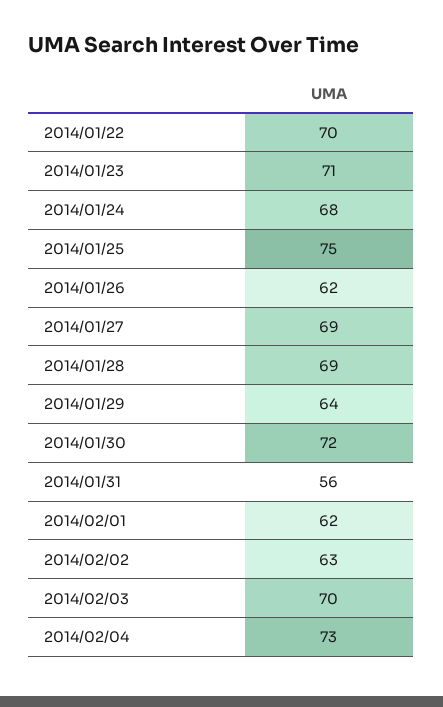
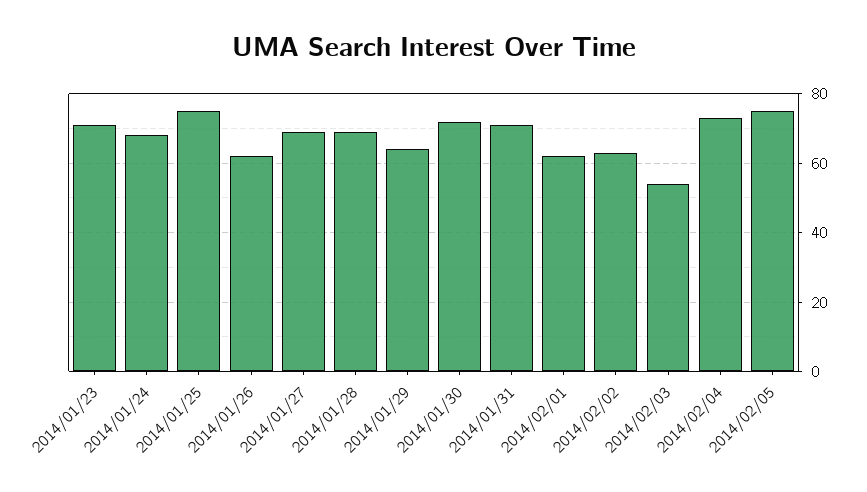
2014/01/22: 70 -> none
2014/01/31: 56 -> 70
2014/02/03: 70 -> 55
2014/02/05: none -> 75

